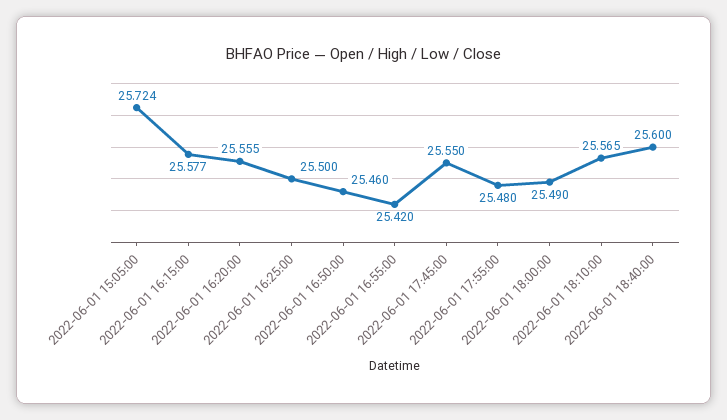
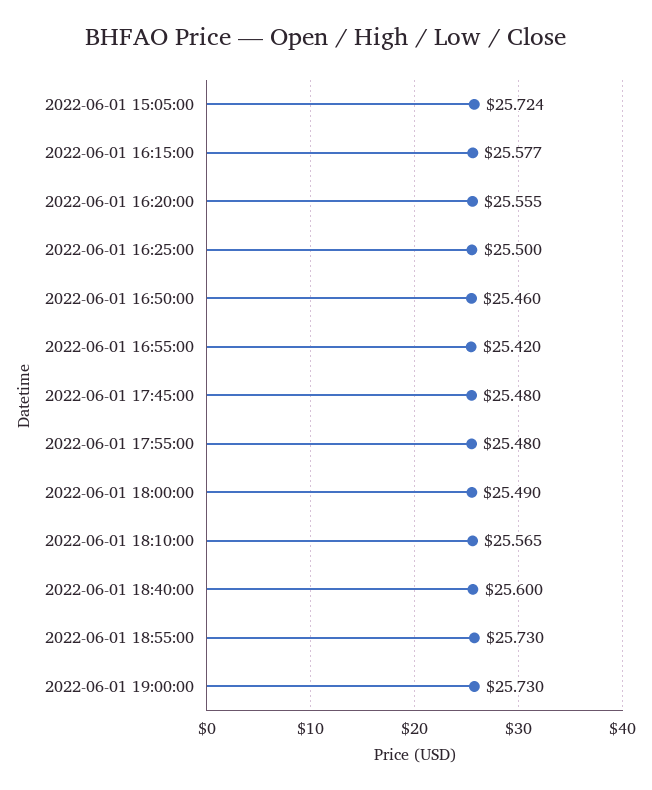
2022-06-01 17:45:00: 25.55 -> 25.48
2022-06-01 18:55:00: none -> 25.73
2022-06-01 19:00:00: none -> 25.73

